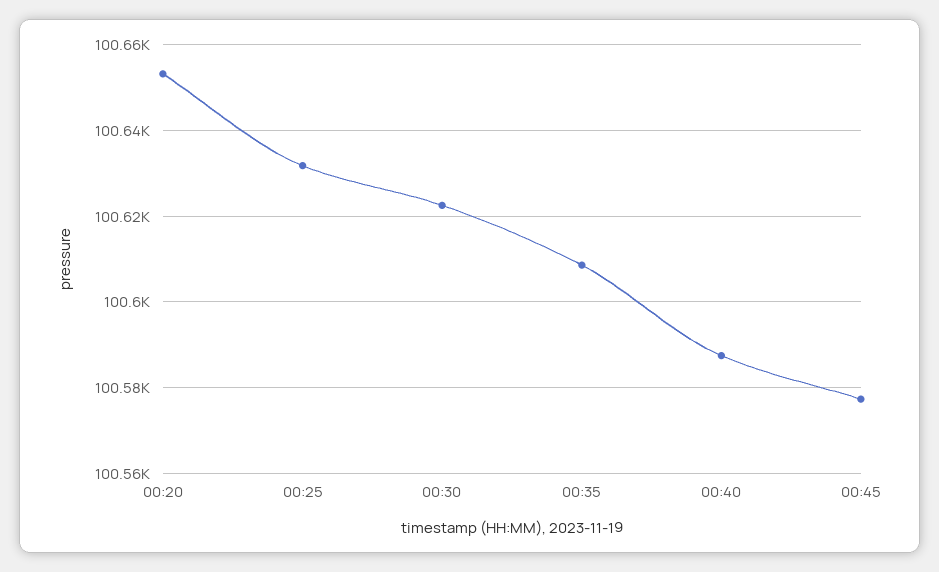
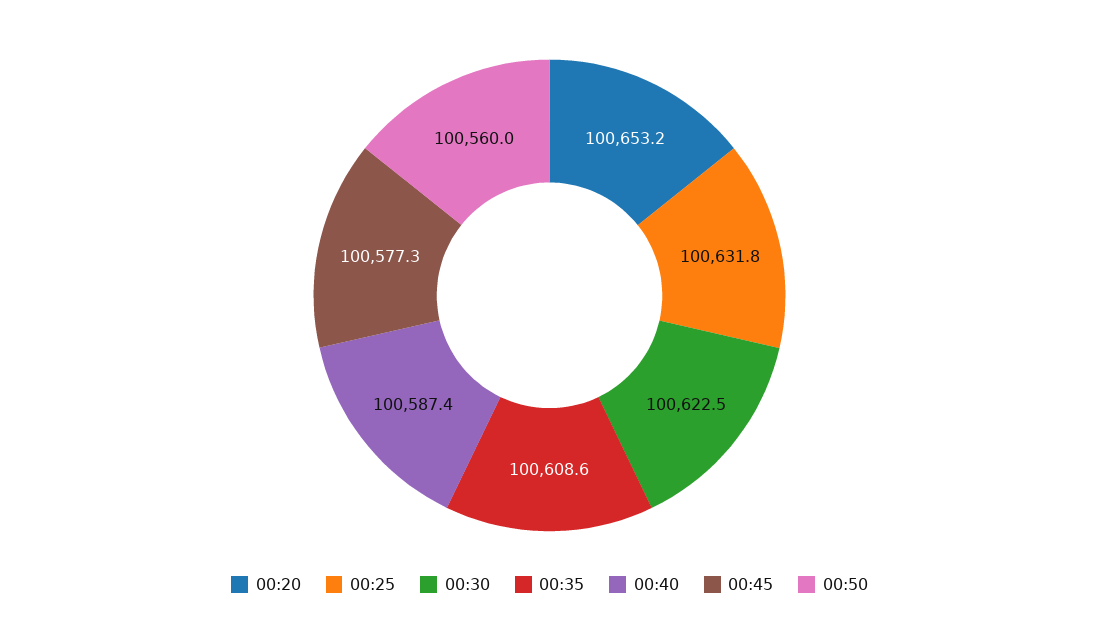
00:50: none -> 100560

